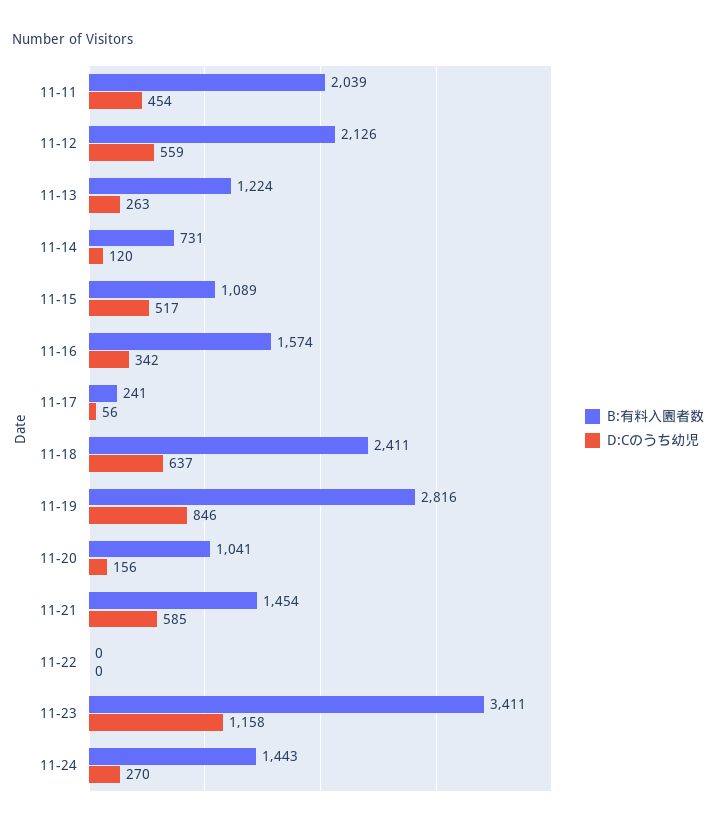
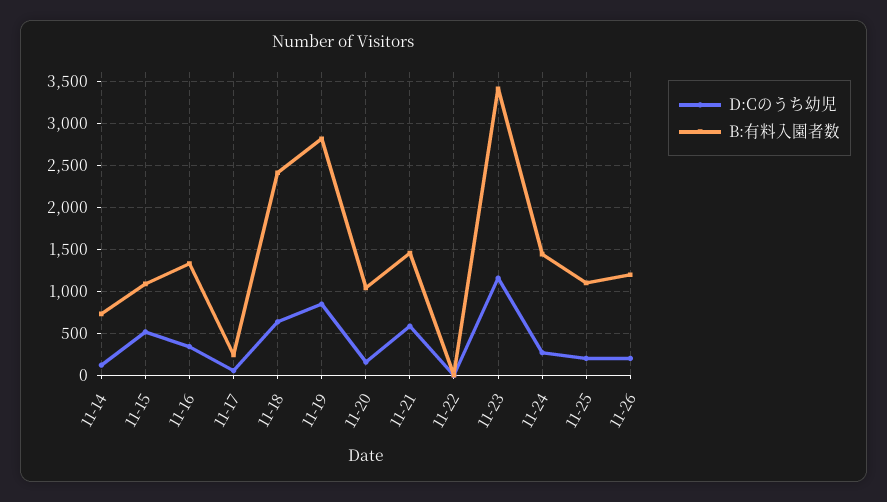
B:有料入園者数, 11-11: 2039 -> none
D:Cのうち幼児, 11-11: 454 -> none
B:有料入園者数, 11-12: 2126 -> none
D:Cのうち幼児, 11-12: 559 -> none
B:有料入園者数, 11-13: 1224 -> none
D:Cのうち幼児, 11-13: 263 -> none
B:有料入園者数, 11-16: 1574 -> 1300
D:Cのうち幼児, 11-25: none -> 200
B:有料入園者数, 11-25: none -> 1100
D:Cのうち幼児, 11-26: none -> 200
B:有料入園者数, 11-26: none -> 1200

